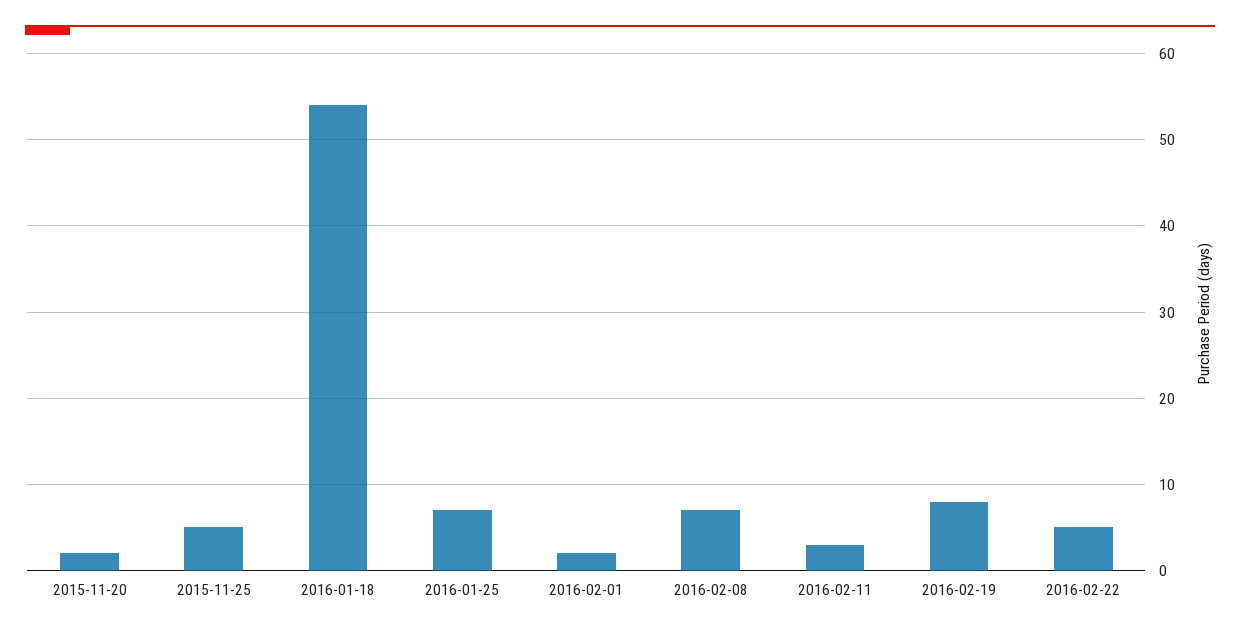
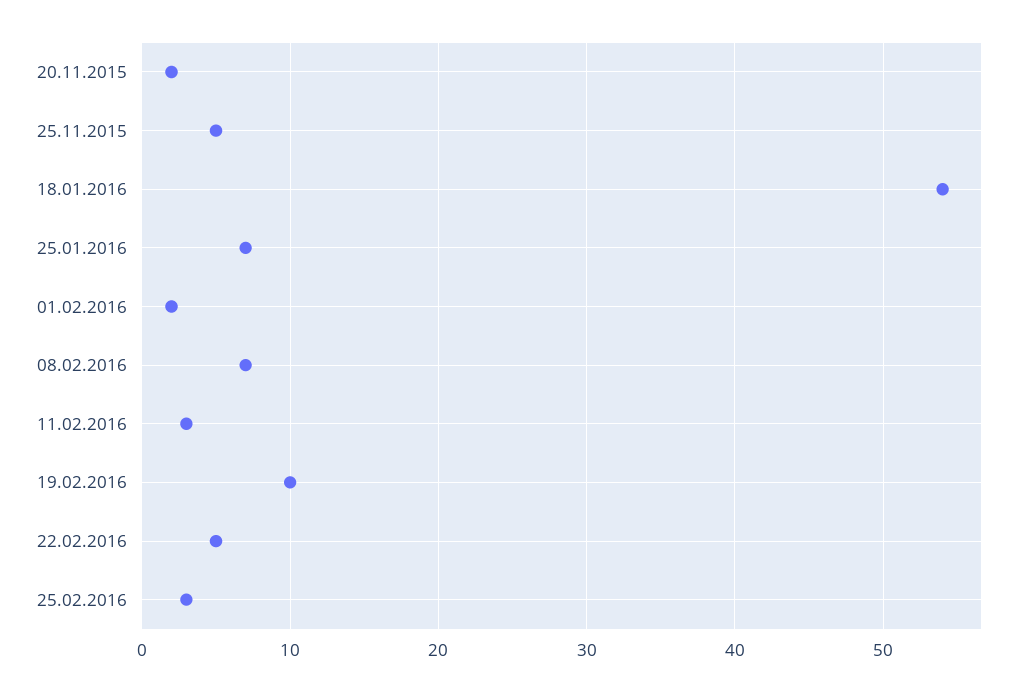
2016-02-19: 8 -> 10
25.02.2016: none -> 3

